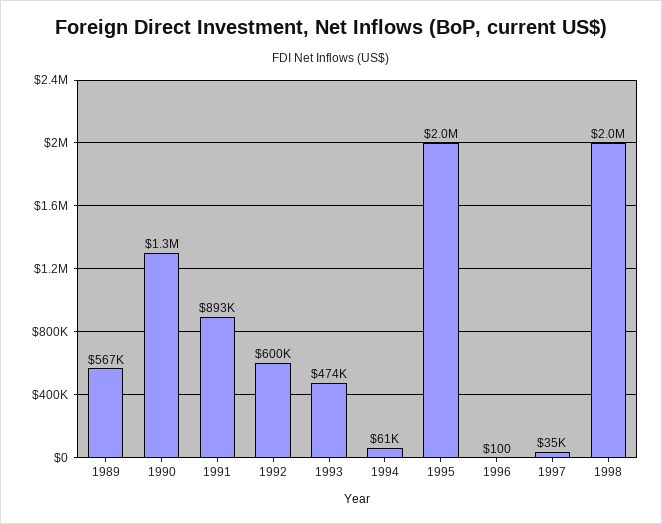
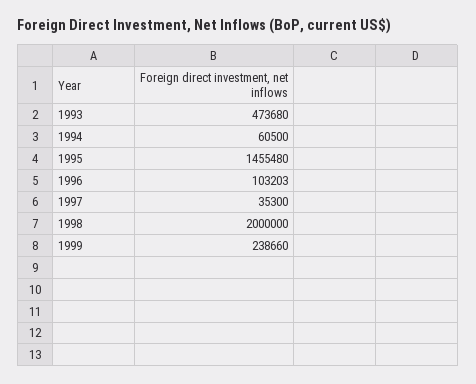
1989: 567000 -> none
1990: 1300000 -> none
1991: 893000 -> none
1992: 600000 -> none
1995: 2000000 -> 1455480
1996: 100 -> 103203
1999: none -> 238660

